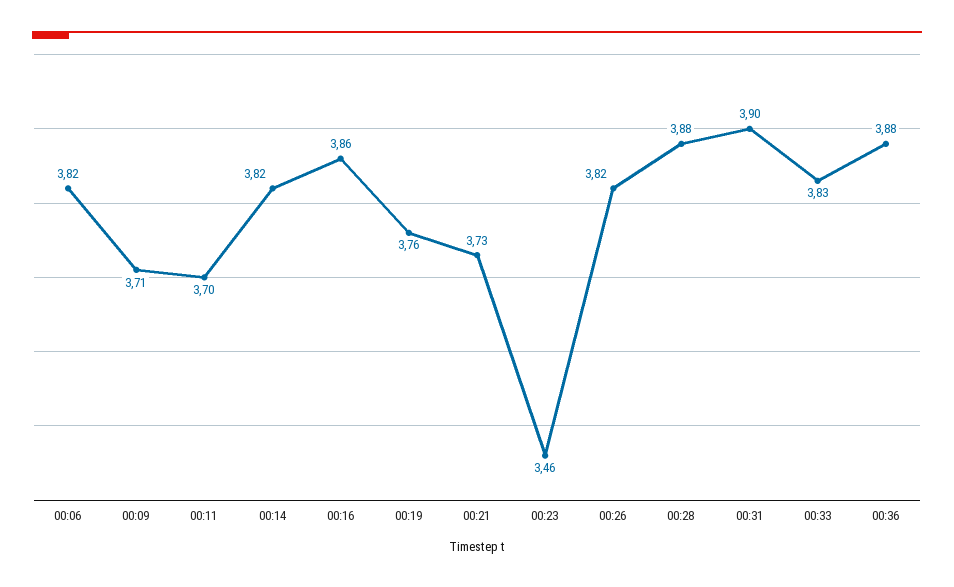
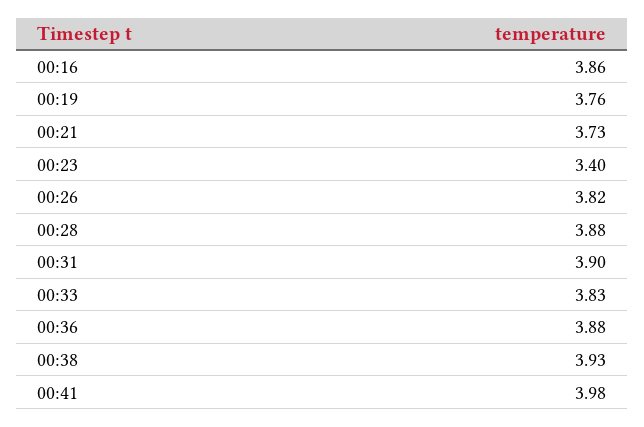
00:06: 3.82 -> none
00:09: 3.71 -> none
00:11: 3.7 -> none
00:14: 3.82 -> none
00:23: 3.46 -> 3.4
00:38: none -> 3.93
00:41: none -> 3.98

